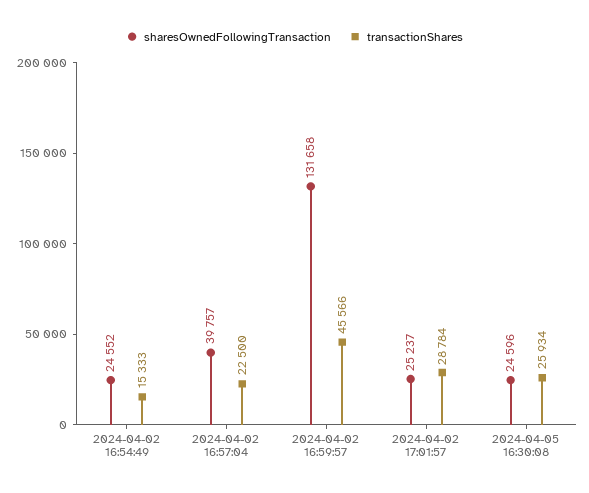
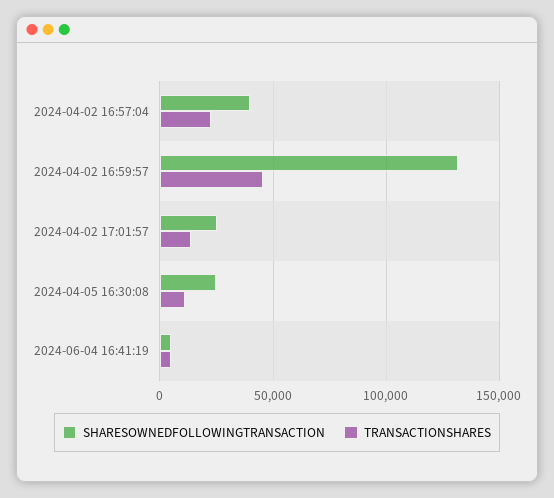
sharesOwnedFollowingTransaction, 2024-04-02 16:54:49: 24552 -> none
transactionShares, 2024-04-02 16:54:49: 15333 -> none
transactionShares, 2024-04-02 17:01:57: 28784 -> 15000
transactionShares, 2024-04-05 16:30:08: 25934 -> 10000
sharesOwnedFollowingTransaction, 2024-06-04 16:41:19: none -> 5000
transactionShares, 2024-06-04 16:41:19: none -> 5000

